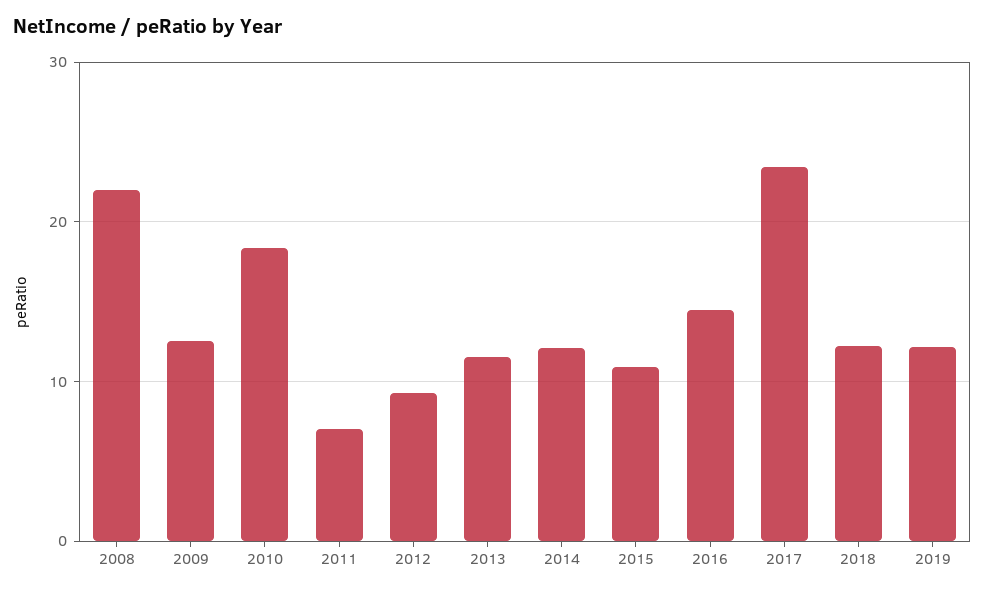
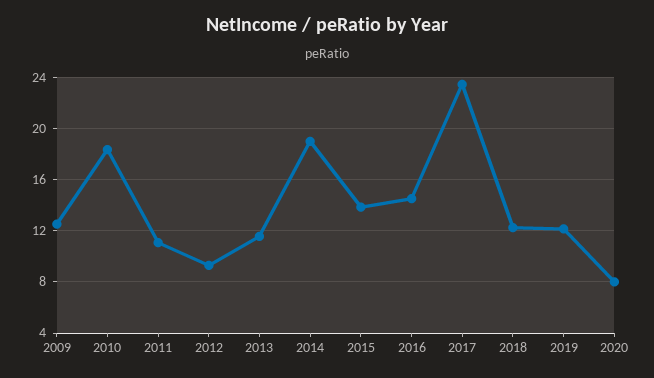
2008: 22 -> none
2011: 7 -> 11
2014: 12 -> 19
2015: 11 -> 14
2020: none -> 8

